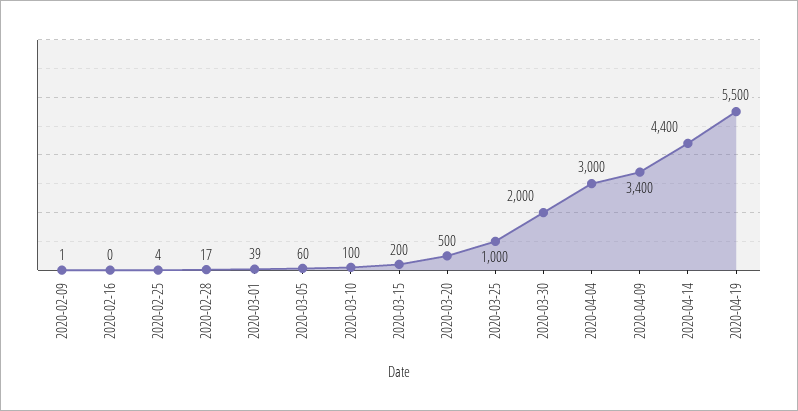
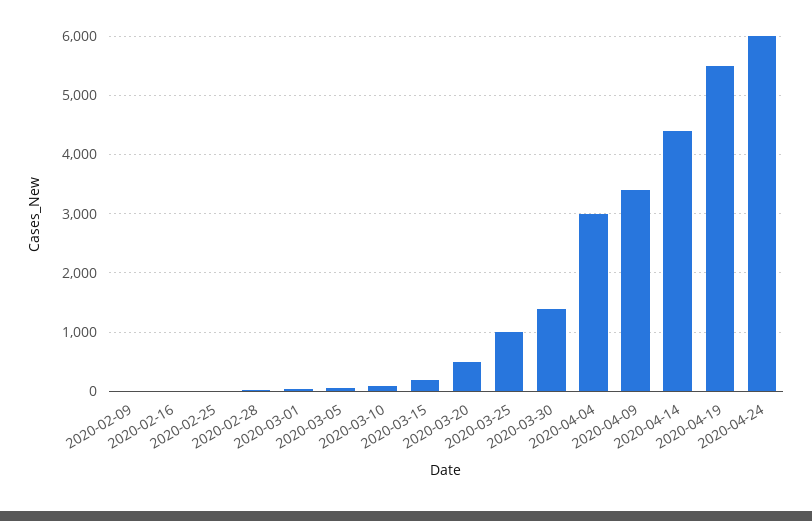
2020-03-30: 2000 -> 1400
2020-04-24: none -> 6000

